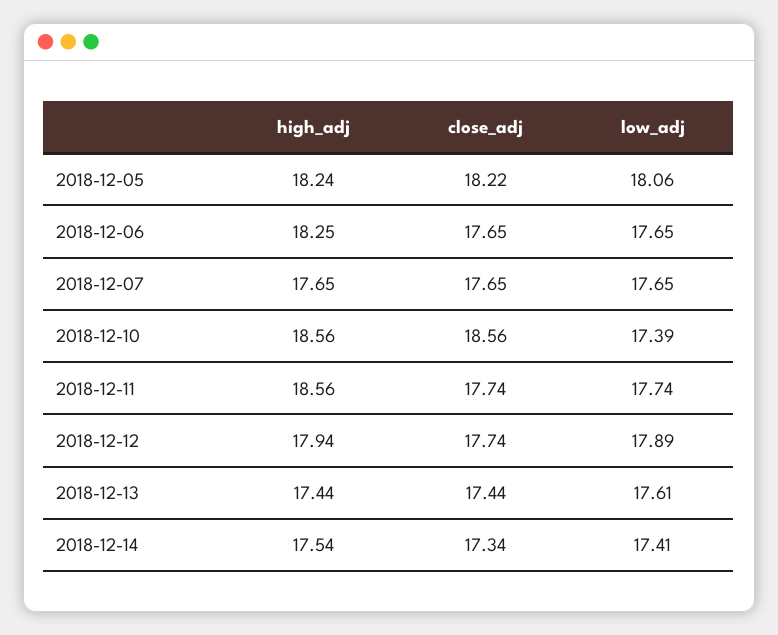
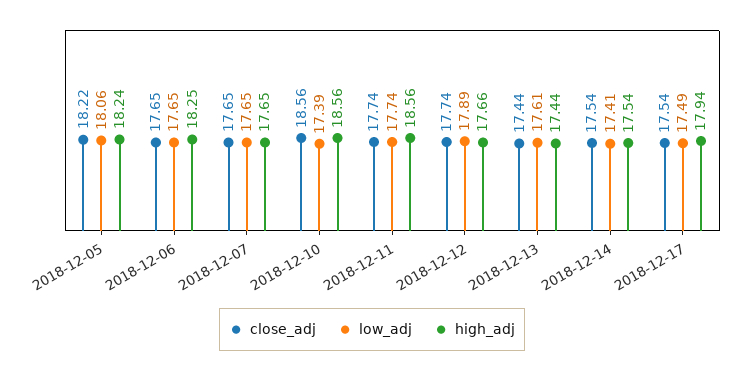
high_adj, 2018-12-12: 17.94 -> 17.66
close_adj, 2018-12-14: 17.34 -> 17.54
close_adj, 2018-12-17: none -> 17.54
low_adj, 2018-12-17: none -> 17.49
high_adj, 2018-12-17: none -> 17.94

